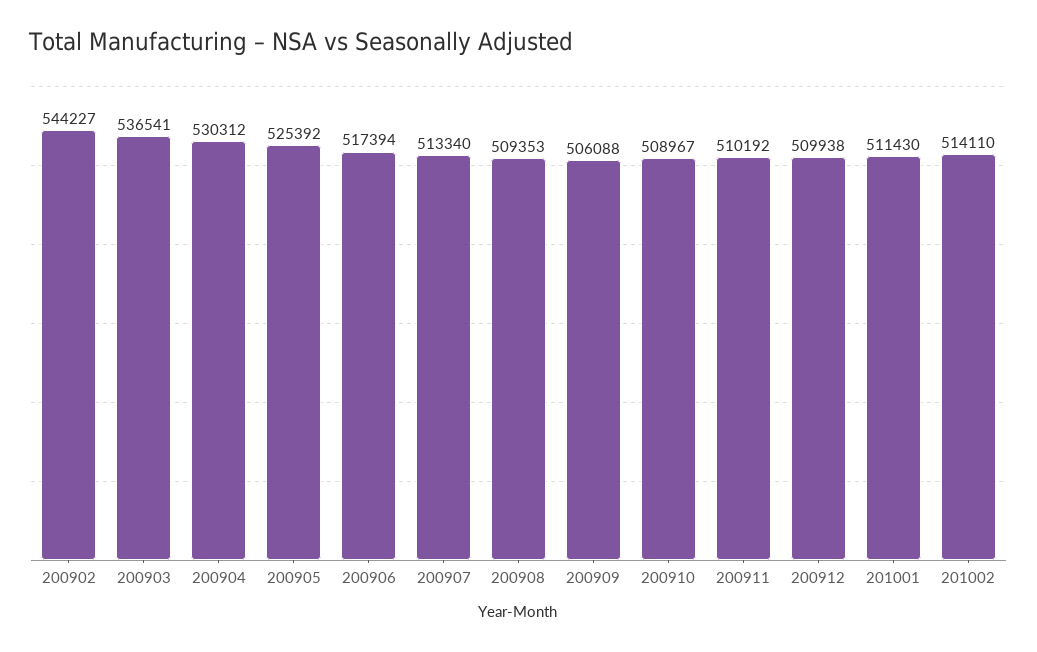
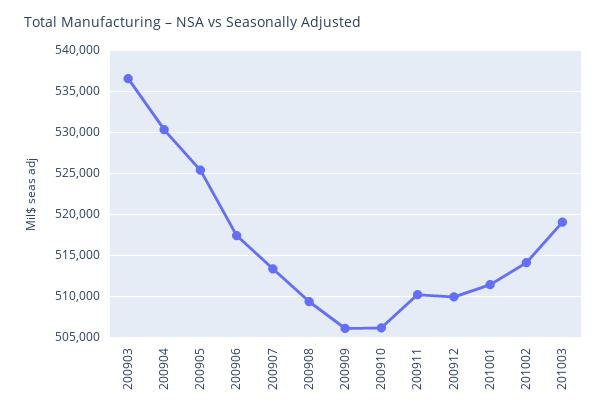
200902: 544227 -> none
200910: 508967 -> 506000
201003: none -> 519000

